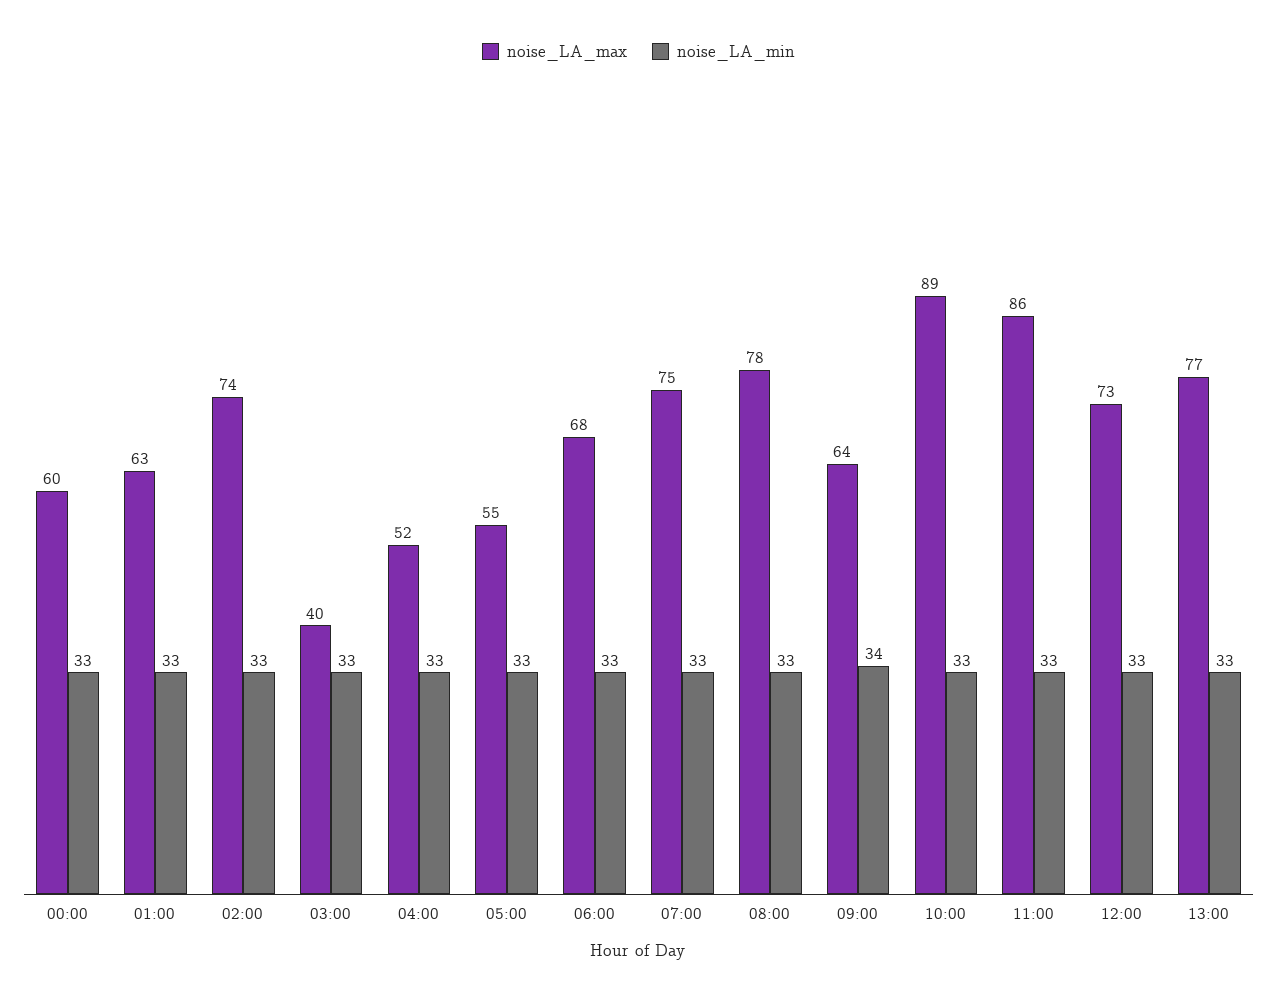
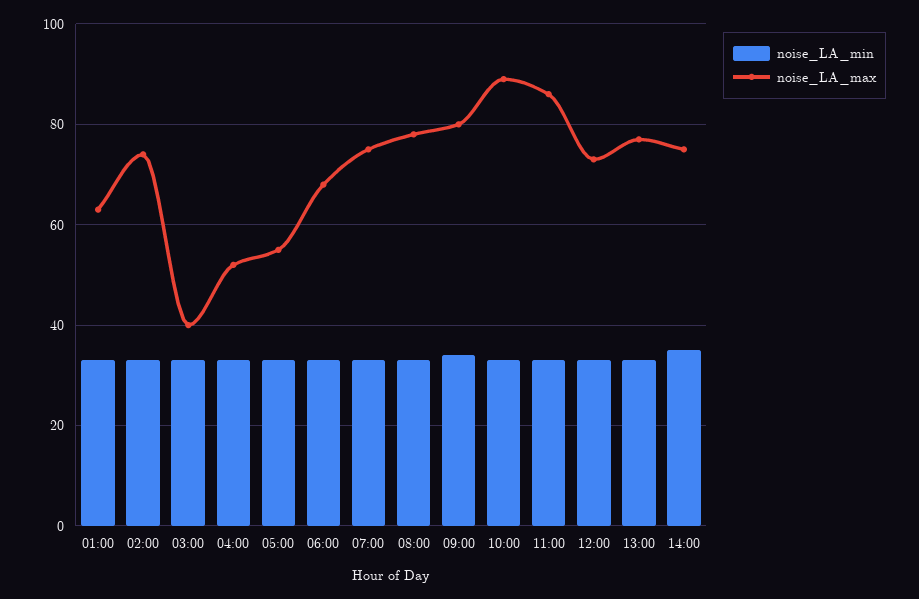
noise_LA_max, 00:00: 60 -> none
noise_LA_min, 00:00: 33 -> none
noise_LA_max, 09:00: 64 -> 80
noise_LA_min, 14:00: none -> 35
noise_LA_max, 14:00: none -> 75

